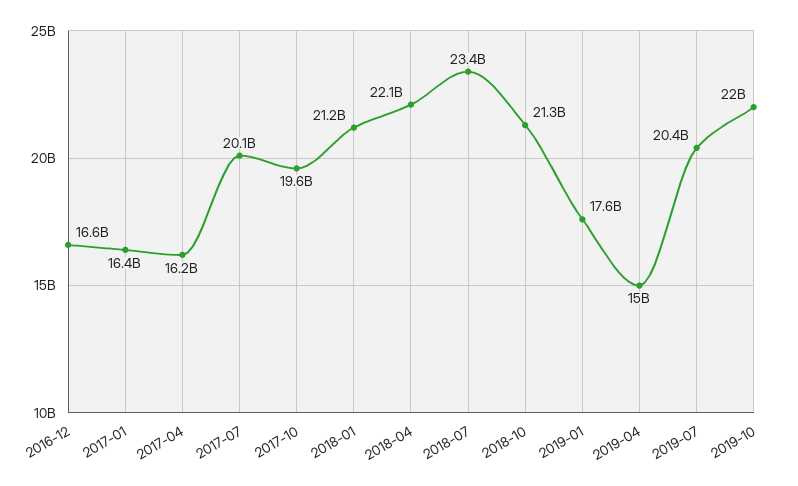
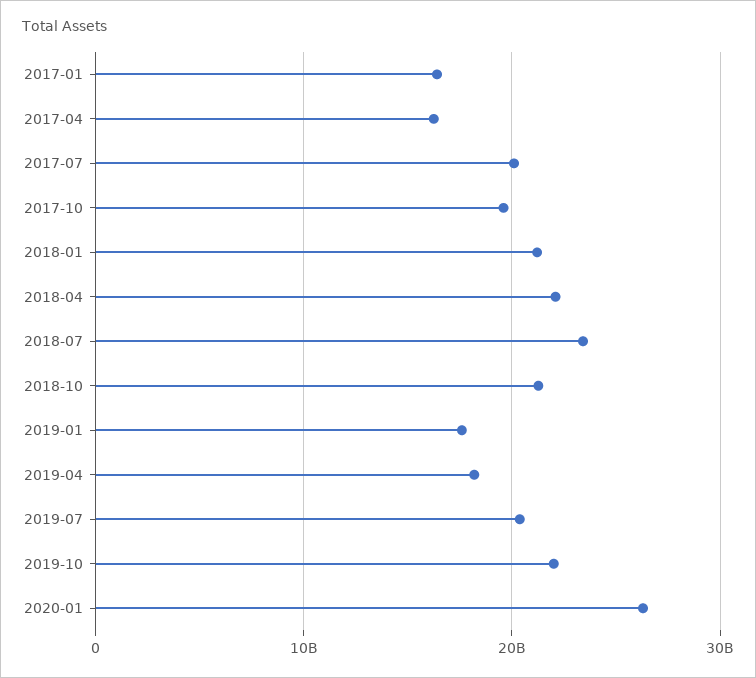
2016-12: 16600000000 -> none
2019-04: 15000000000 -> 18000000000
2020-01: none -> 26000000000

